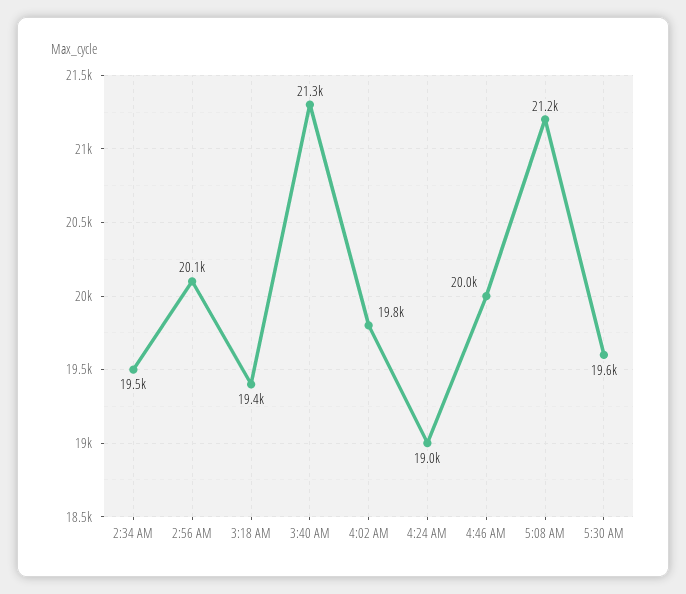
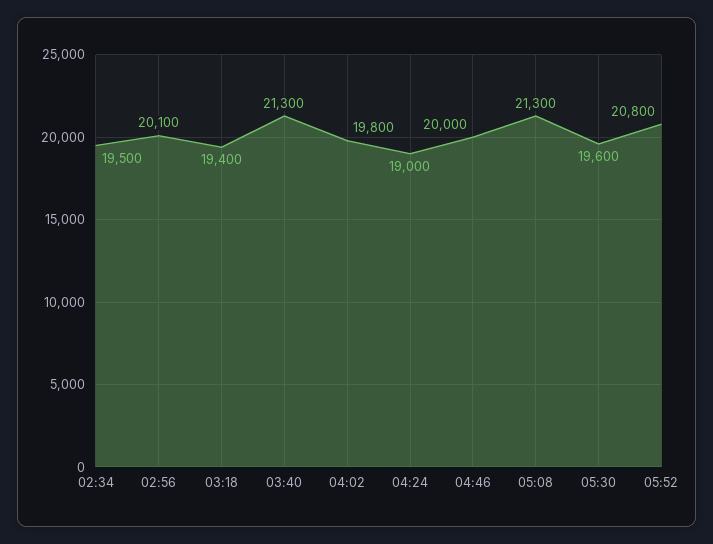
5:08 AM: 21200 -> 21300
05:52: none -> 20800

